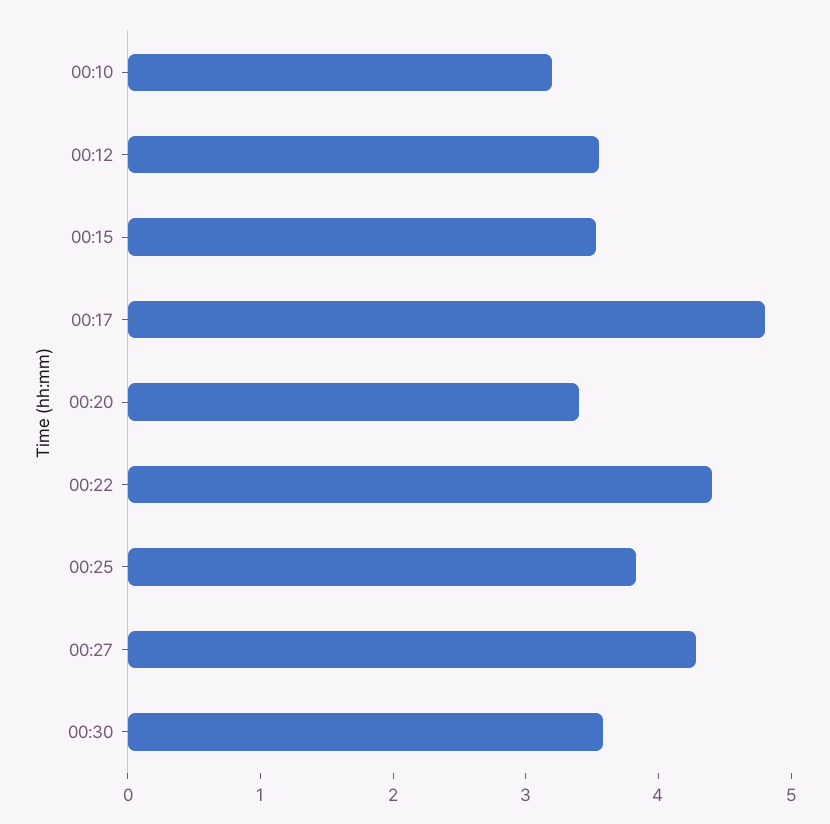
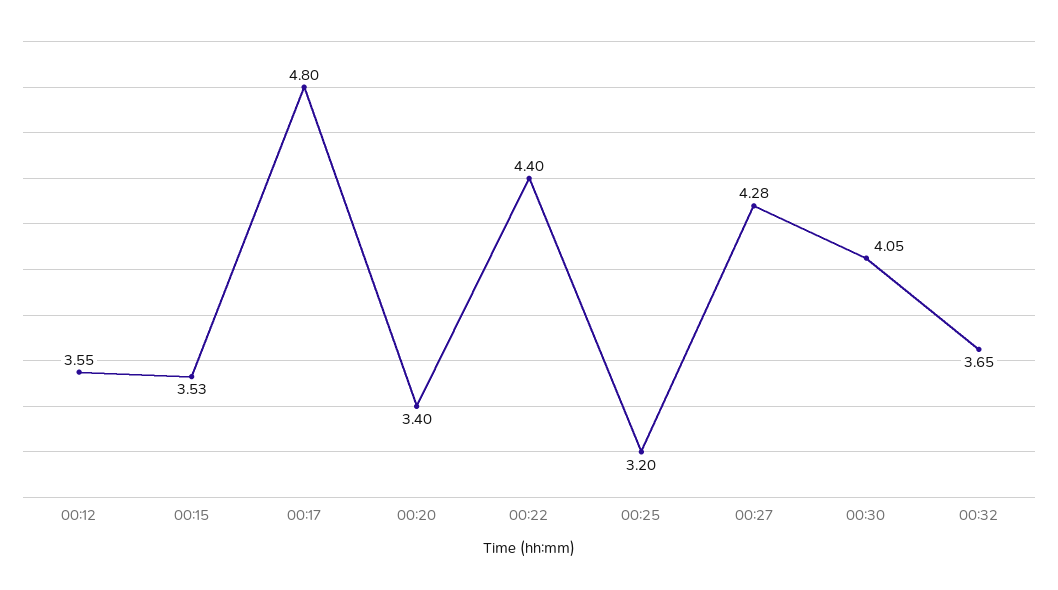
00:10: 3.2 -> none
00:25: 3.8 -> 3.2
00:30: 3.6 -> 4.05
00:32: none -> 3.65

